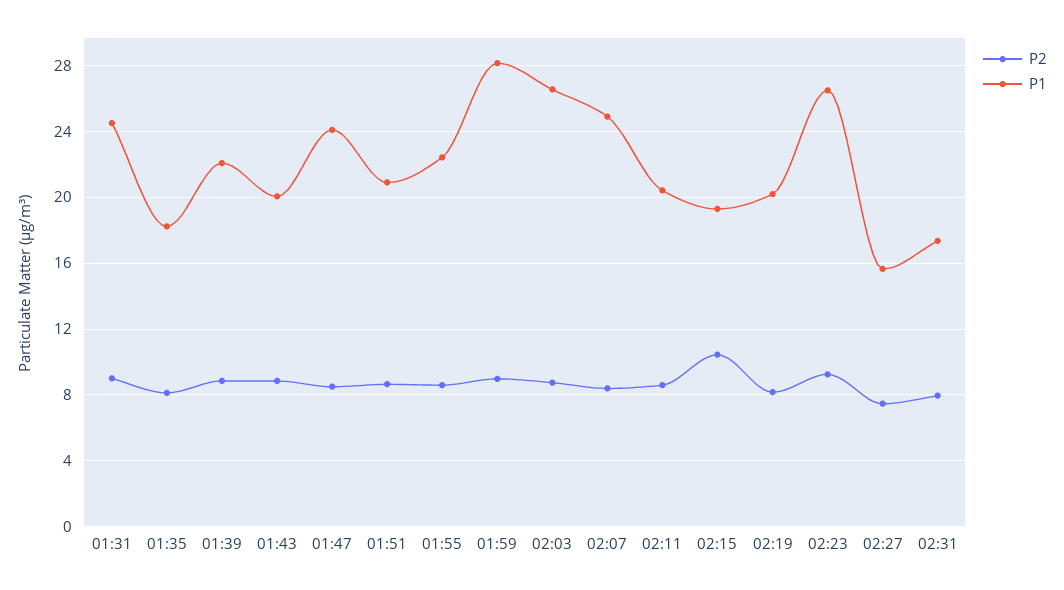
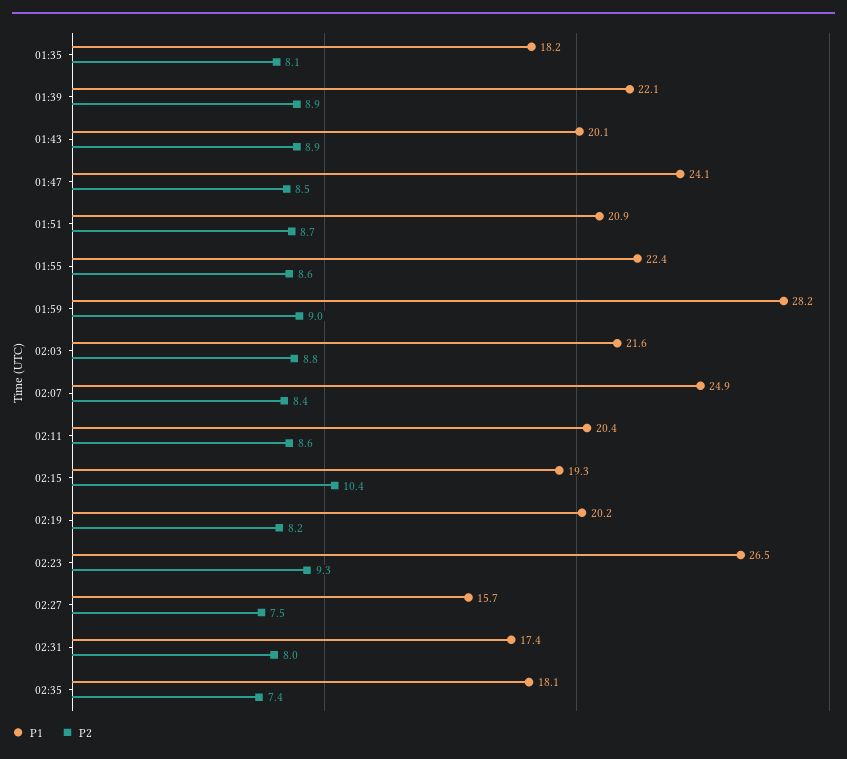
P2, 01:31: 9 -> none
P1, 01:31: 24.5 -> none
P1, 02:03: 26.5 -> 21.6
P1, 02:35: none -> 18.1
P2, 02:35: none -> 7.4

